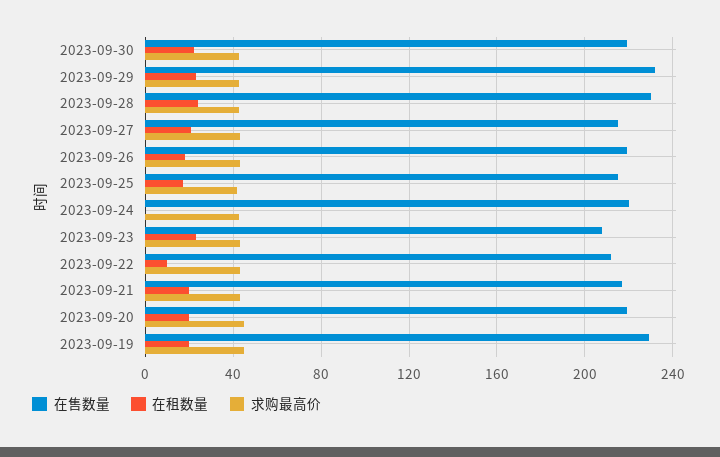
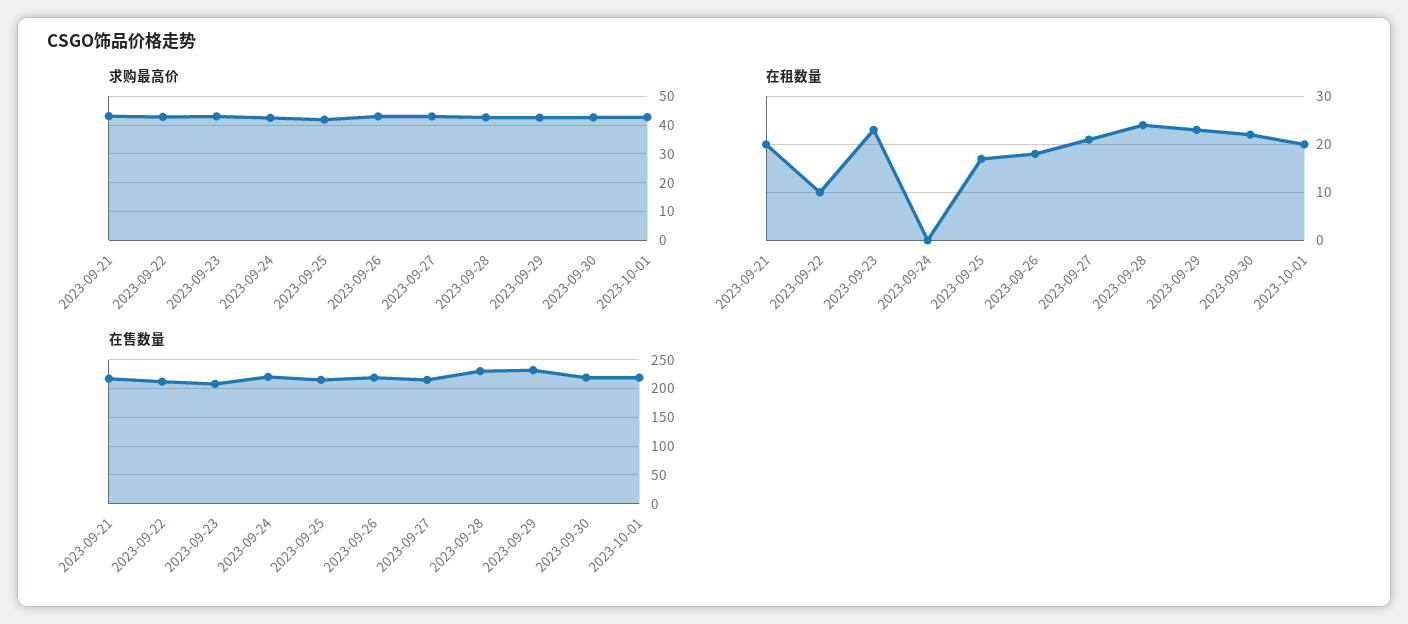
在售数量, 2023-09-20: 220 -> none
在租数量, 2023-09-20: 20 -> none
求购最高价, 2023-09-20: 45 -> none
在售数量, 2023-09-19: 230 -> none
在租数量, 2023-09-19: 20 -> none
求购最高价, 2023-09-19: 45 -> none
求购最高价, 2023-10-01: none -> 42.5
在租数量, 2023-10-01: none -> 20
在售数量, 2023-10-01: none -> 225

